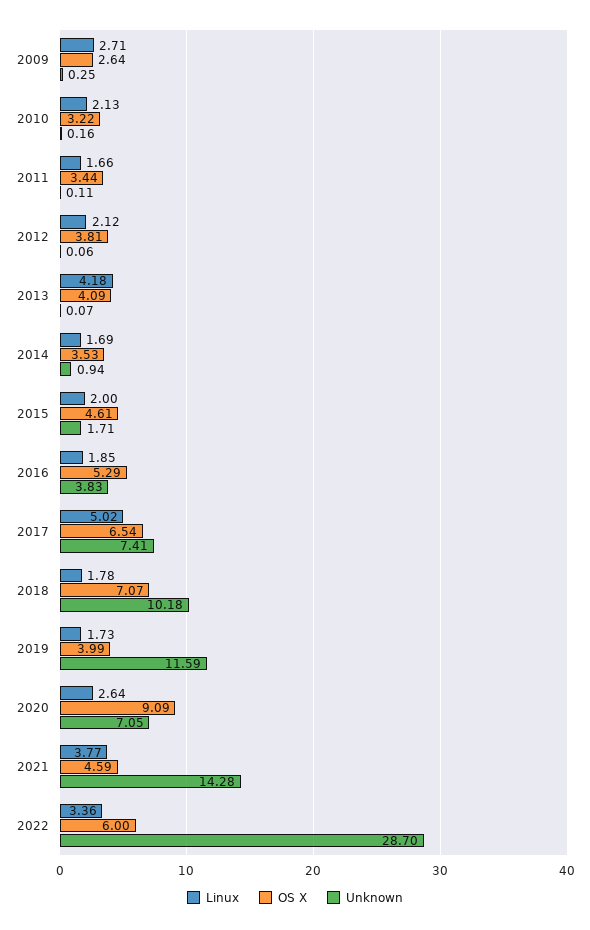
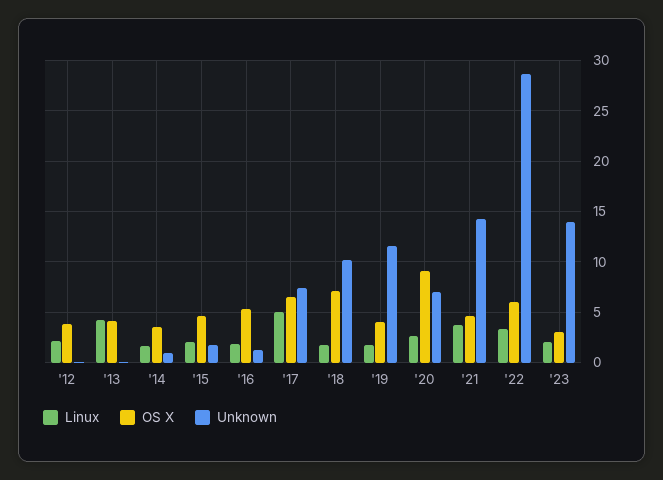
Linux, 2009: 2.71 -> none
OS X, 2009: 2.64 -> none
Unknown, 2009: 0.25 -> none
Linux, 2010: 2.13 -> none
OS X, 2010: 3.22 -> none
Unknown, 2010: 0.16 -> none
Linux, 2011: 1.66 -> none
OS X, 2011: 3.44 -> none
Unknown, 2011: 0.11 -> none
Unknown, 2016: 3.83 -> 1
Linux, '23: none -> 2
OS X, '23: none -> 3
Unknown, '23: none -> 14

